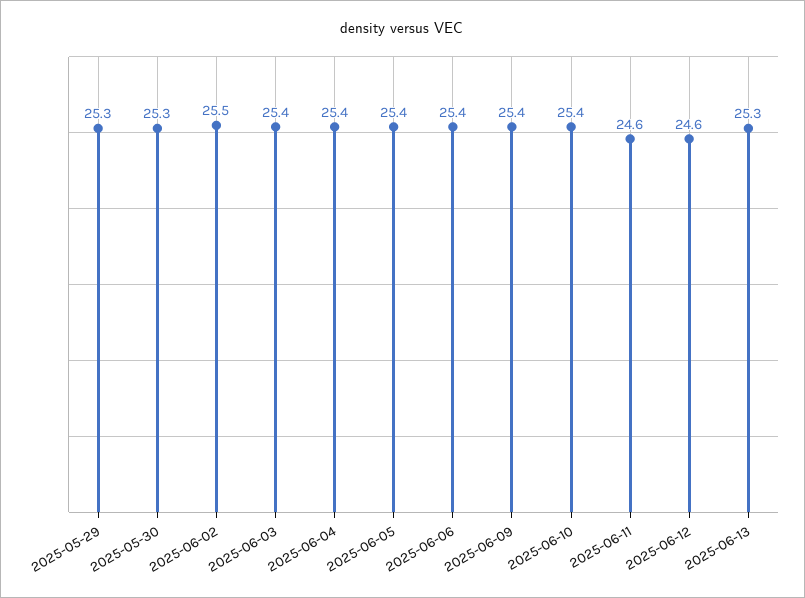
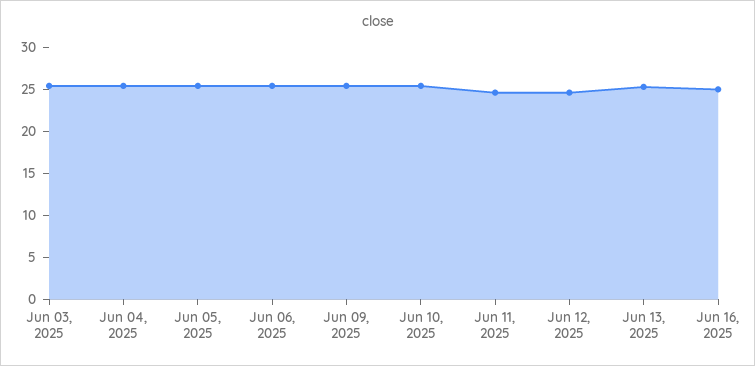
2025-05-29: 25.3 -> none
2025-05-30: 25.3 -> none
2025-06-02: 25.5 -> none
Jun 16, 2025: none -> 25

